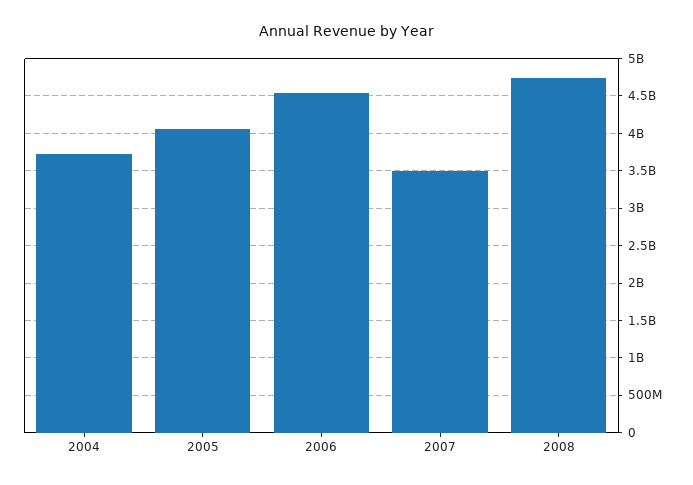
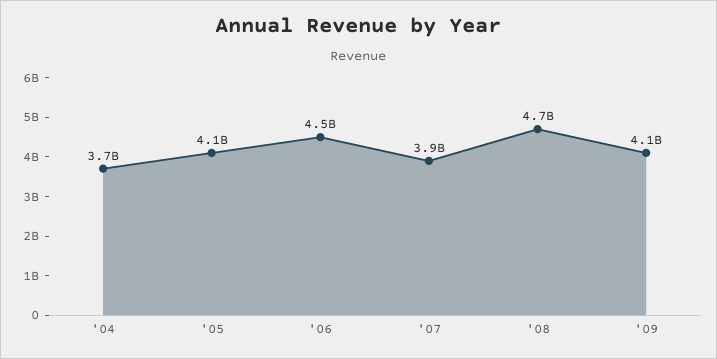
2007: 3500000000 -> 3900000000
'09: none -> 4100000000

